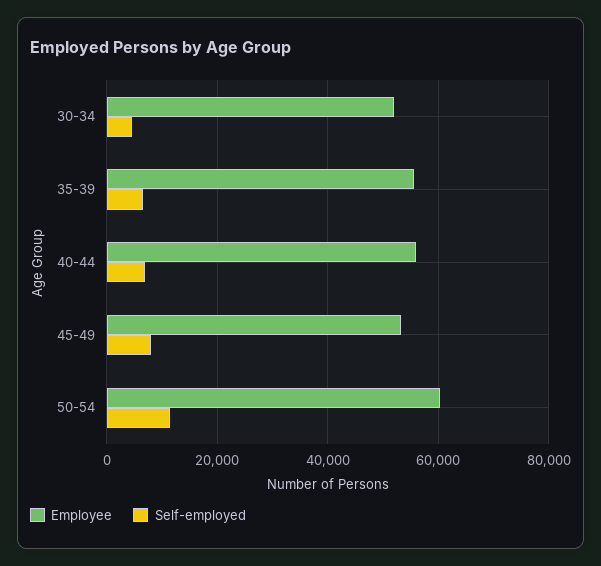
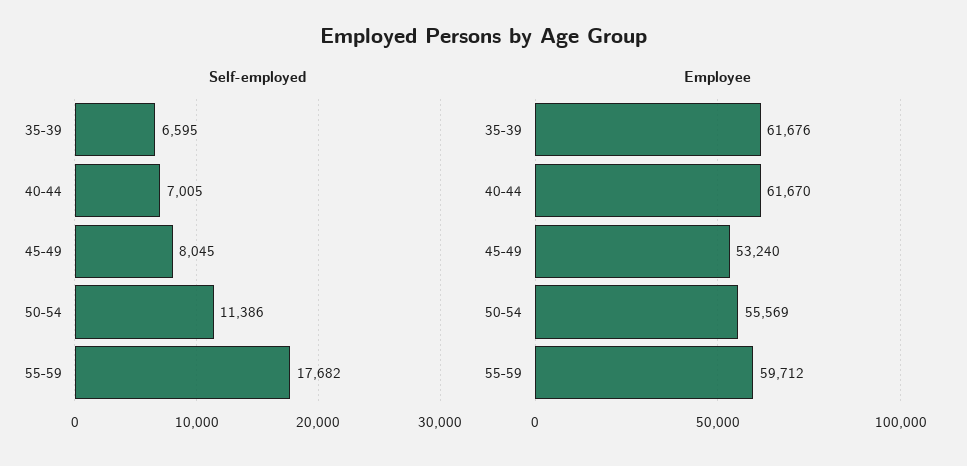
Employee, 30-34: 52000 -> none
Self-employed, 30-34: 4000 -> none
Employee, 35-39: 56000 -> 61676
Employee, 40-44: 56000 -> 61670
Employee, 50-54: 60000 -> 55569
Self-employed, 55-59: none -> 17682
Employee, 55-59: none -> 59712

